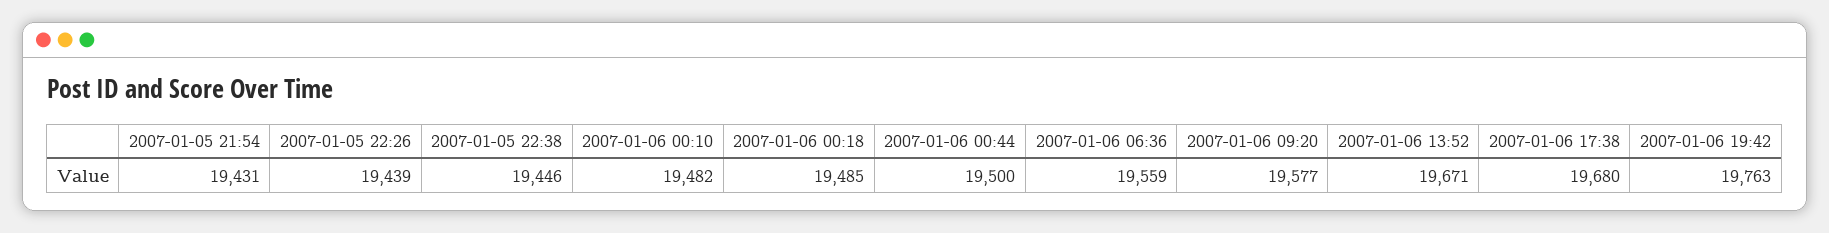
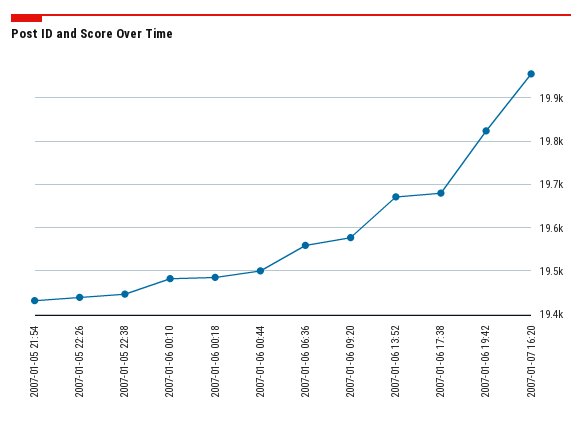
2007-01-06 19:42: 19763 -> 19820
2007-01-07 16:20: none -> 19960

